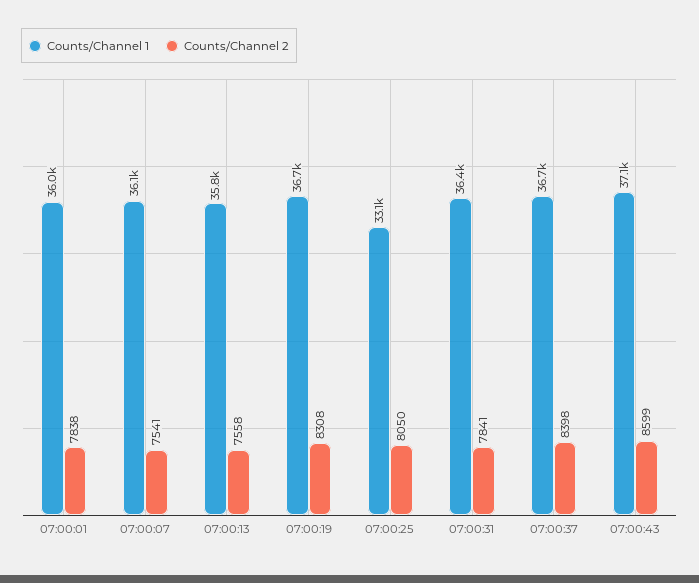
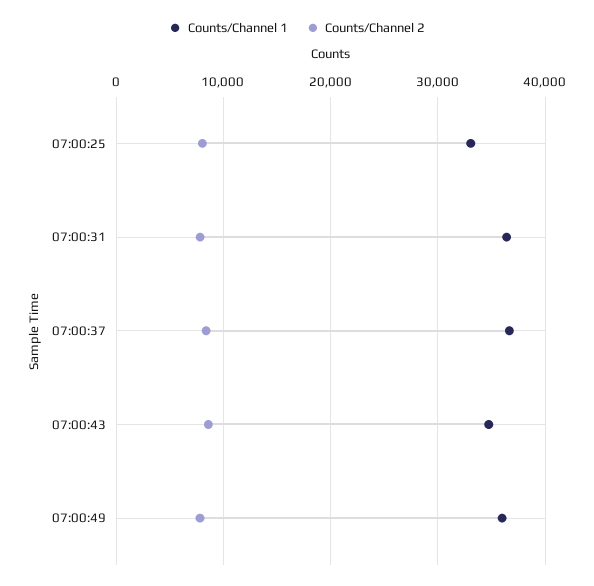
Counts/Channel 1, 07:00:01: 36000 -> none
Counts/Channel 2, 07:00:01: 7838 -> none
Counts/Channel 1, 07:00:07: 36100 -> none
Counts/Channel 2, 07:00:07: 7541 -> none
Counts/Channel 1, 07:00:13: 35800 -> none
Counts/Channel 2, 07:00:13: 7558 -> none
Counts/Channel 1, 07:00:19: 36700 -> none
Counts/Channel 2, 07:00:19: 8308 -> none
Counts/Channel 1, 07:00:43: 37100 -> 35000
Counts/Channel 1, 07:00:49: none -> 36000
Counts/Channel 2, 07:00:49: none -> 8000

